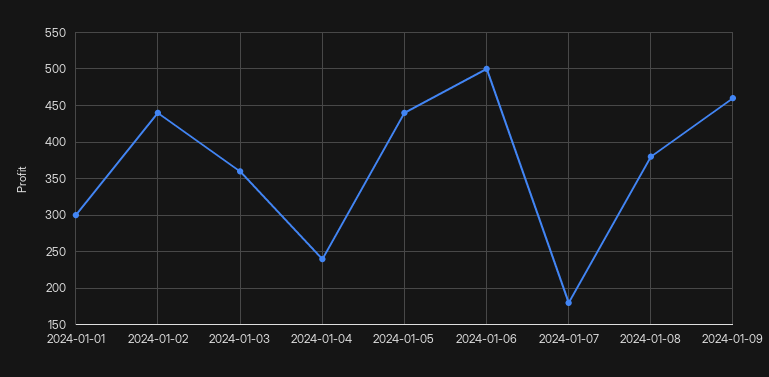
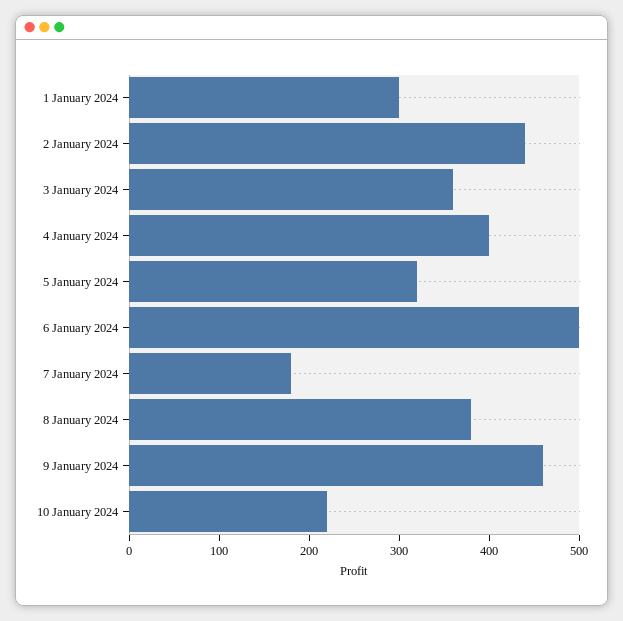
2024-01-04: 240 -> 400
2024-01-05: 440 -> 320
10 January 2024: none -> 220

